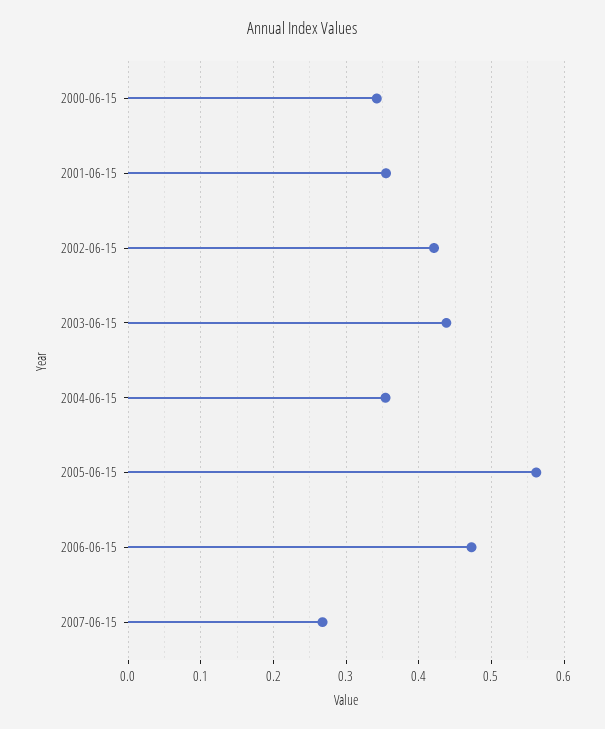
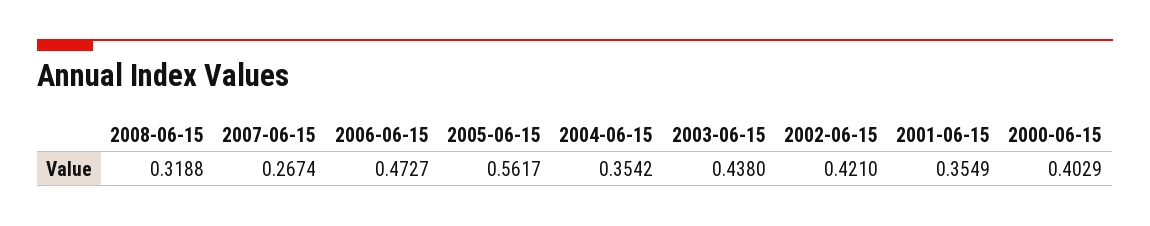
2000-06-15: 0.34 -> 0.4029
2008-06-15: none -> 0.3188

